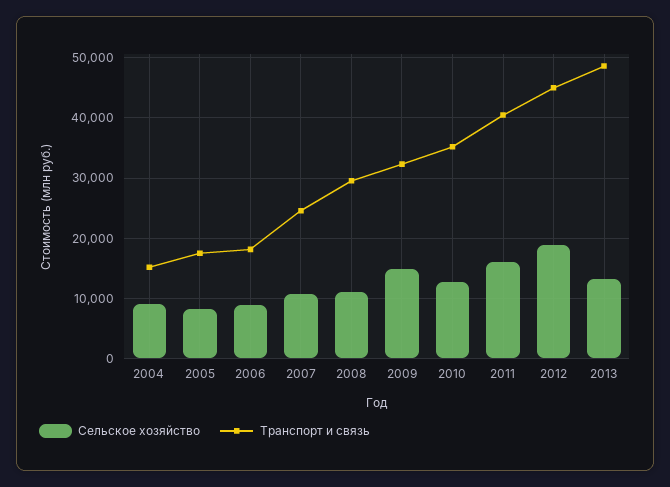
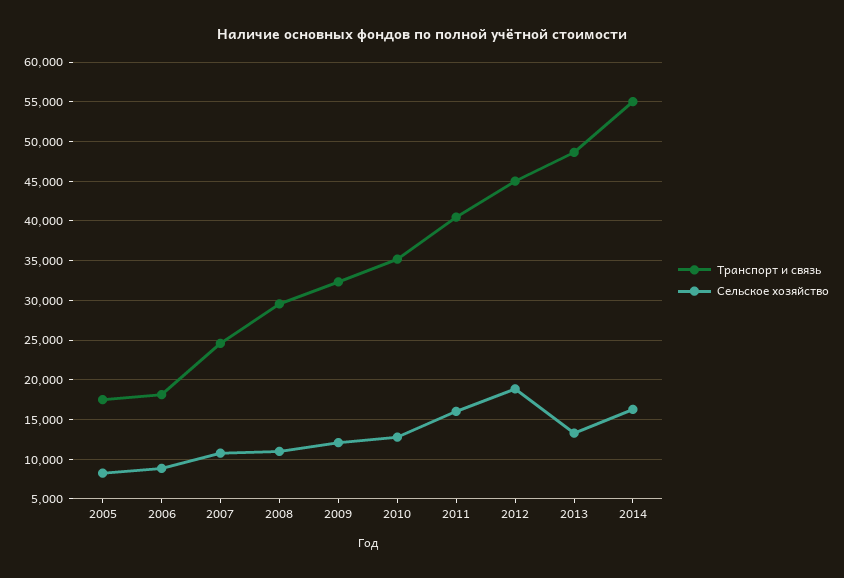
Сельское хозяйство, 2004: 9000 -> none
Транспорт и связь, 2004: 15000 -> none
Сельское хозяйство, 2009: 15000 -> 12000
Транспорт и связь, 2014: none -> 55000
Сельское хозяйство, 2014: none -> 16000

